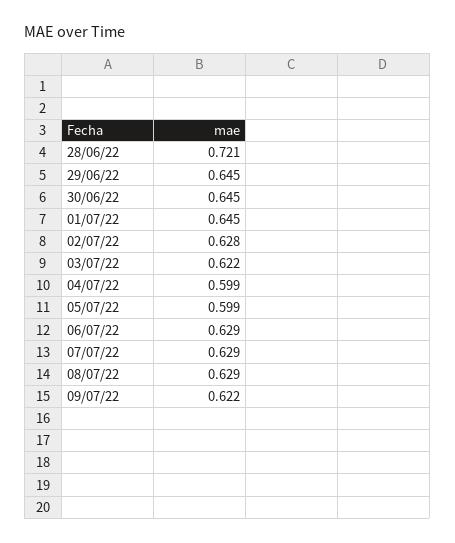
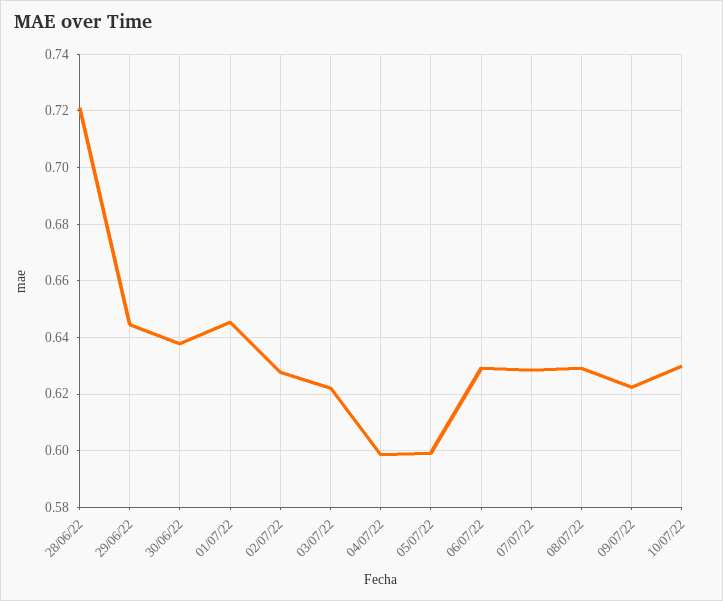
30/06/22: 0.645 -> 0.6375
10/07/22: none -> 0.63

